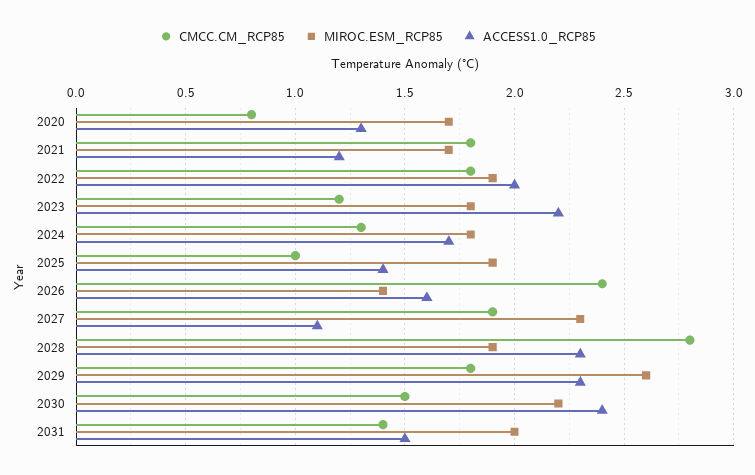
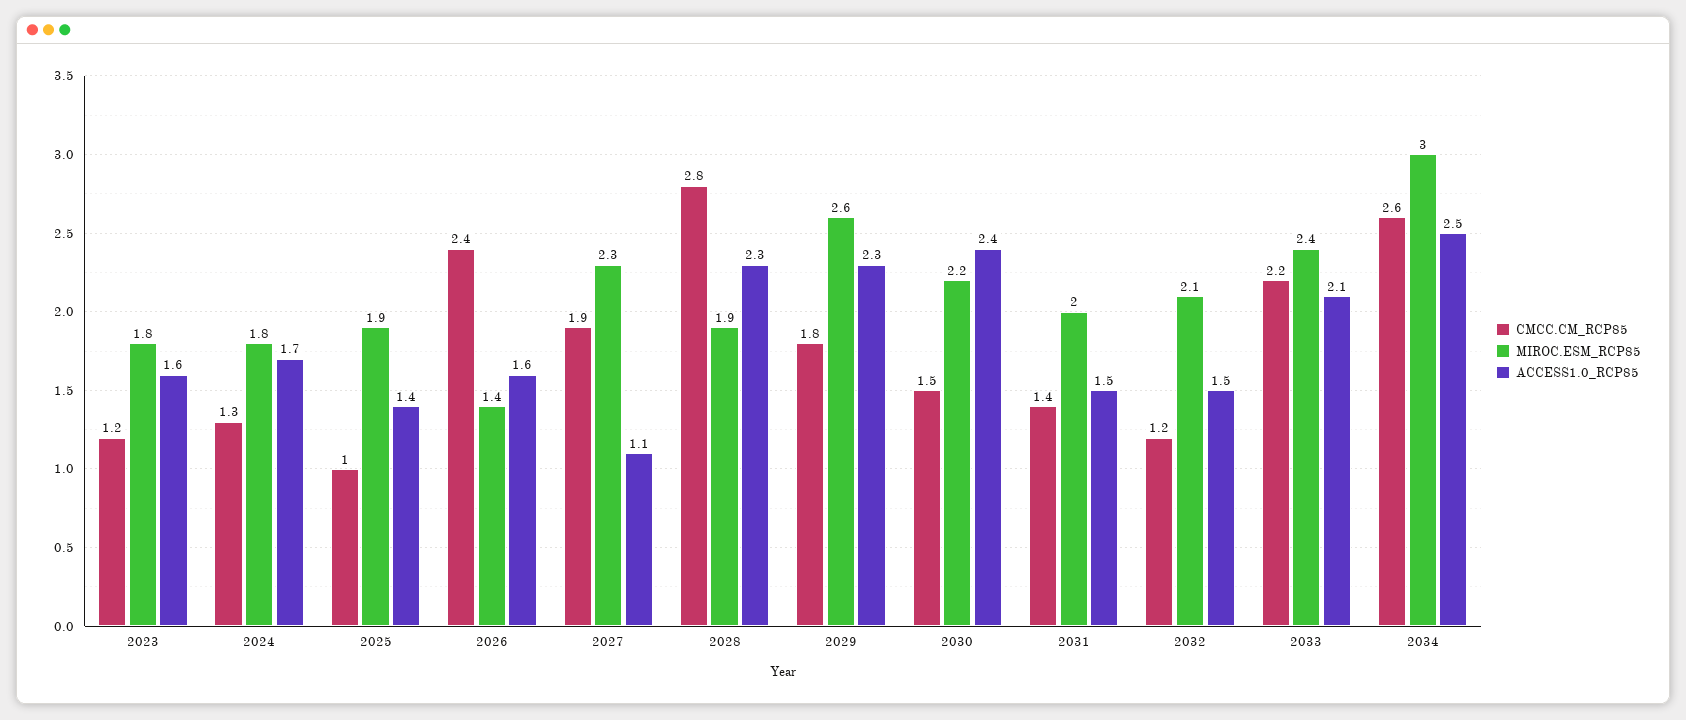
CMCC.CM_RCP85, 2020: 0.8 -> none
MIROC.ESM_RCP85, 2020: 1.7 -> none
ACCESS1.0_RCP85, 2020: 1.3 -> none
CMCC.CM_RCP85, 2021: 1.8 -> none
MIROC.ESM_RCP85, 2021: 1.7 -> none
ACCESS1.0_RCP85, 2021: 1.2 -> none
CMCC.CM_RCP85, 2022: 1.8 -> none
MIROC.ESM_RCP85, 2022: 1.9 -> none
ACCESS1.0_RCP85, 2022: 2 -> none
ACCESS1.0_RCP85, 2023: 2.2 -> 1.6
CMCC.CM_RCP85, 2032: none -> 1.2
MIROC.ESM_RCP85, 2032: none -> 2.1
ACCESS1.0_RCP85, 2032: none -> 1.5
CMCC.CM_RCP85, 2033: none -> 2.2
MIROC.ESM_RCP85, 2033: none -> 2.4
ACCESS1.0_RCP85, 2033: none -> 2.1
CMCC.CM_RCP85, 2034: none -> 2.6
MIROC.ESM_RCP85, 2034: none -> 3
ACCESS1.0_RCP85, 2034: none -> 2.5

